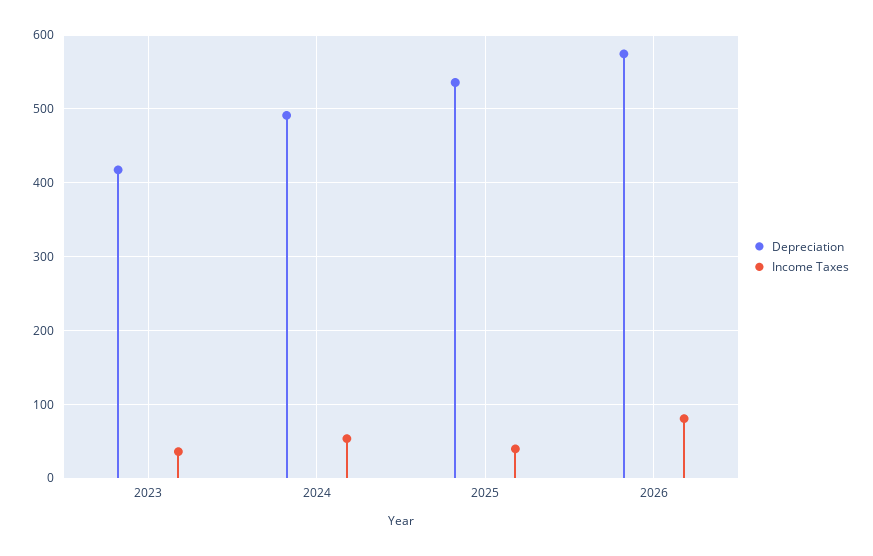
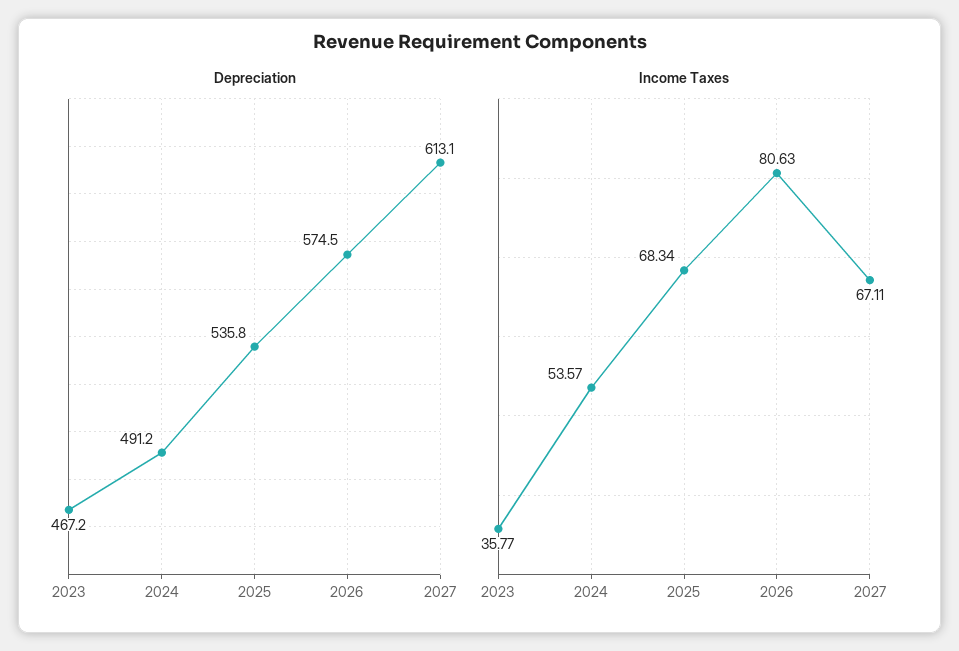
Depreciation, 2023: 420 -> 467.2
Income Taxes, 2025: 40 -> 68.34
Depreciation, 2027: none -> 613.1
Income Taxes, 2027: none -> 67.11

